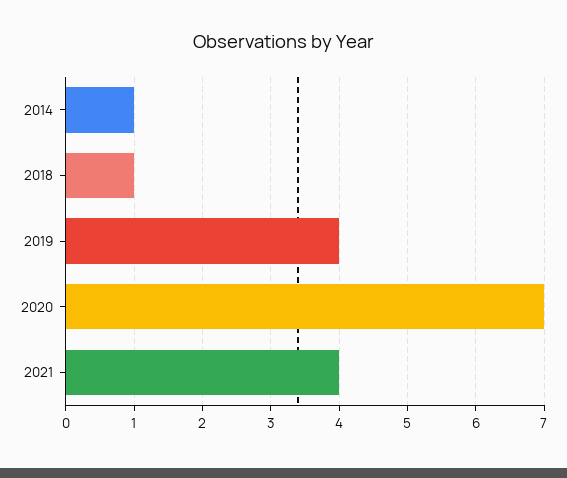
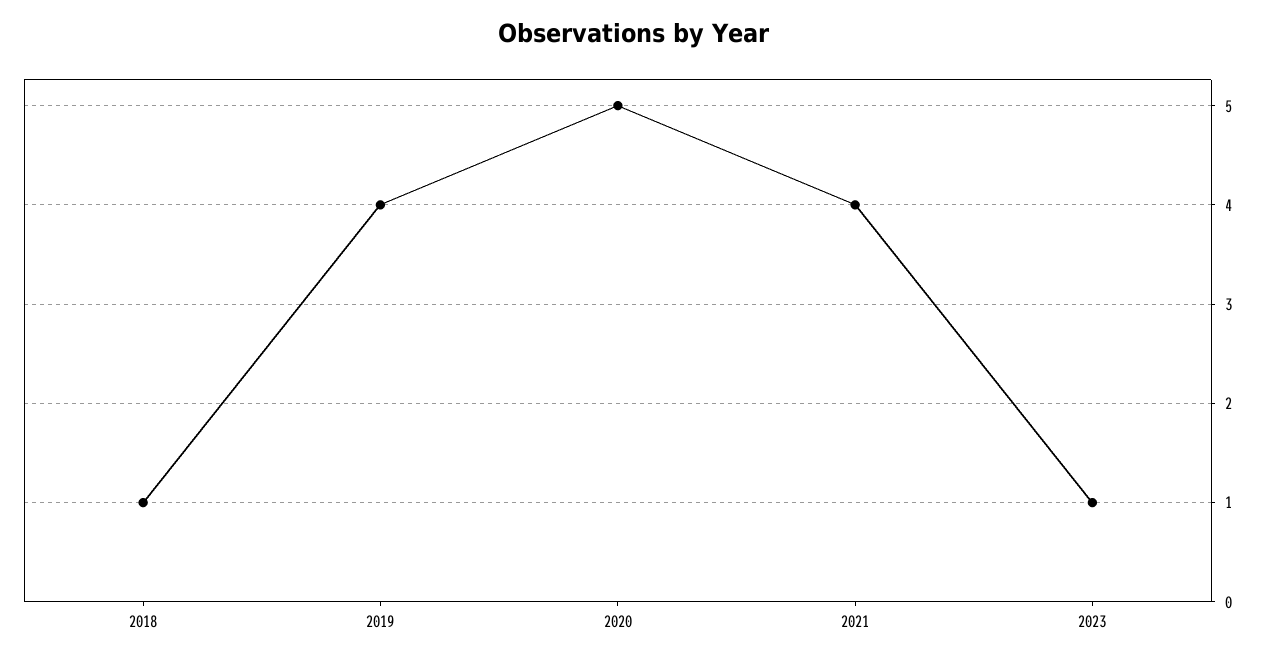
2014: 1 -> none
2020: 7 -> 5
2023: none -> 1

